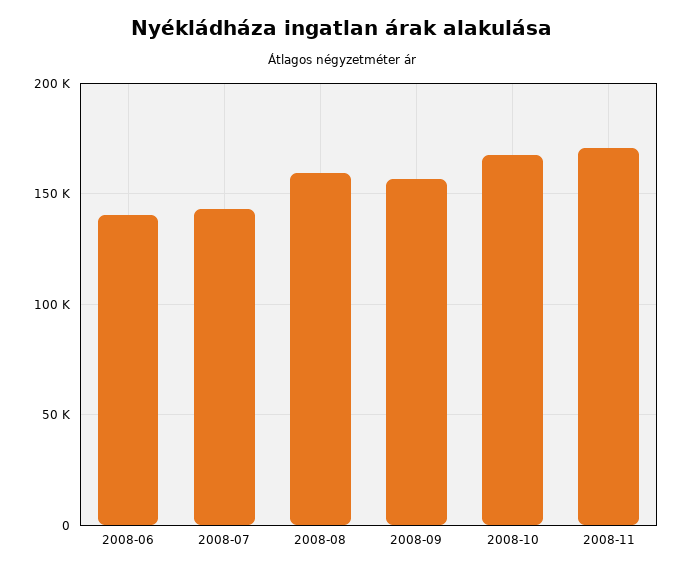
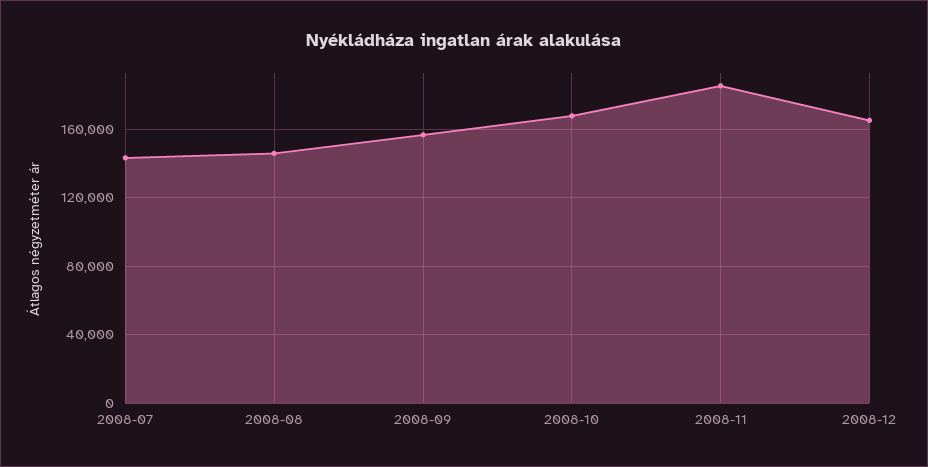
2008-06: 140000 -> none
2008-08: 160000 -> 145000
2008-11: 170000 -> 185000
2008-12: none -> 165000

